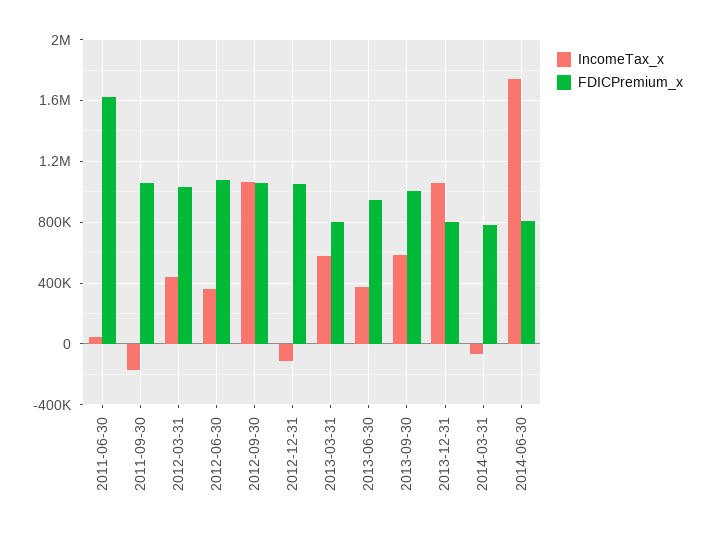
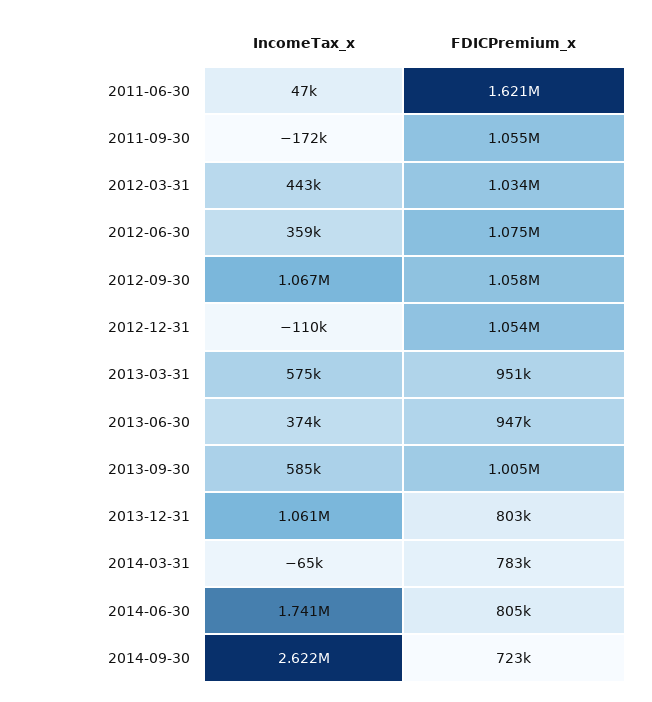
FDICPremium_x, 2013-03-31: 800000 -> 951000
IncomeTax_x, 2014-09-30: none -> 2622000
FDICPremium_x, 2014-09-30: none -> 723000

